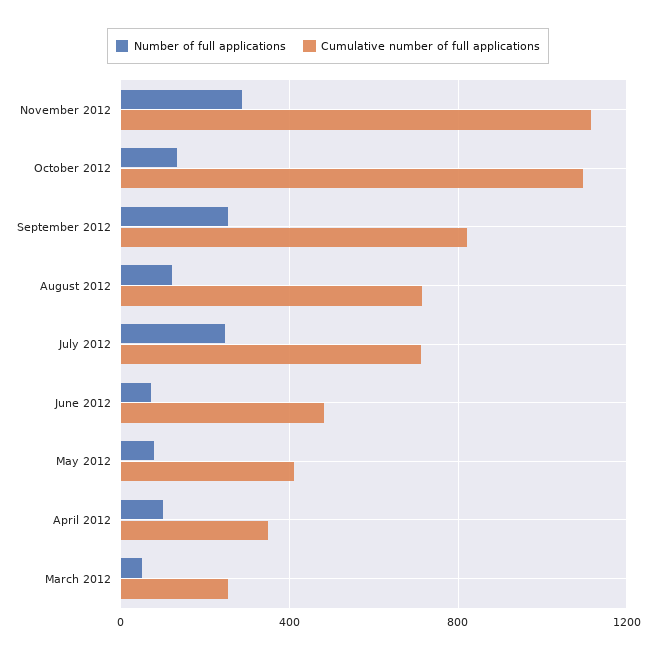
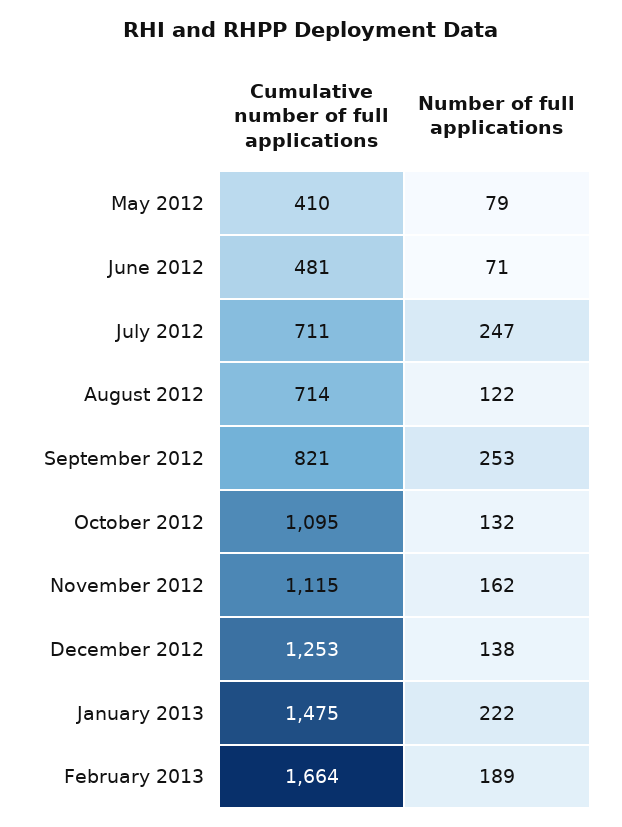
Number of full applications, November 2012: 300 -> 162
Number of full applications, April 2012: 100 -> none
Cumulative number of full applications, April 2012: 350 -> none
Number of full applications, March 2012: 50 -> none
Cumulative number of full applications, March 2012: 250 -> none
Cumulative number of full applications, December 2012: none -> 1253
Number of full applications, December 2012: none -> 138
Cumulative number of full applications, January 2013: none -> 1475
Number of full applications, January 2013: none -> 222
Cumulative number of full applications, February 2013: none -> 1664
Number of full applications, February 2013: none -> 189

